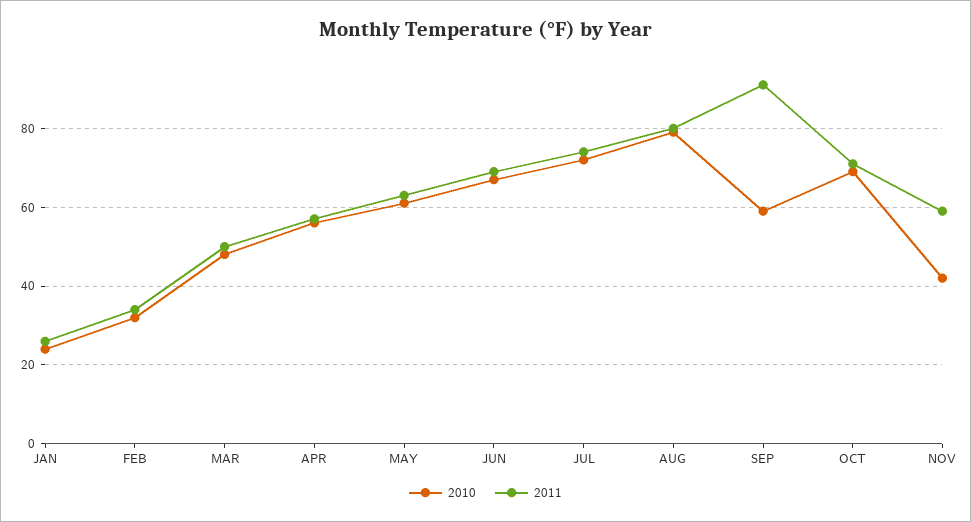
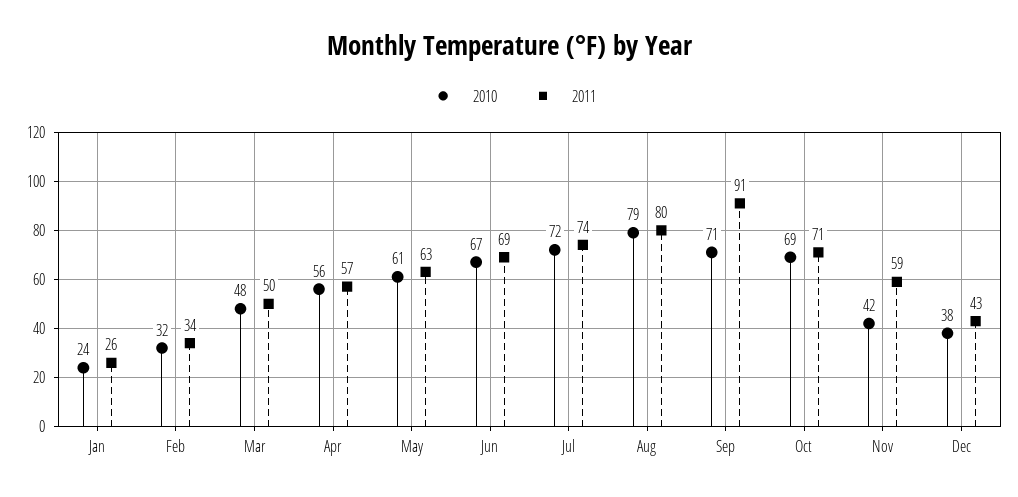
2010, SEP: 60 -> 71
2010, Dec: none -> 38
2011, Dec: none -> 43

